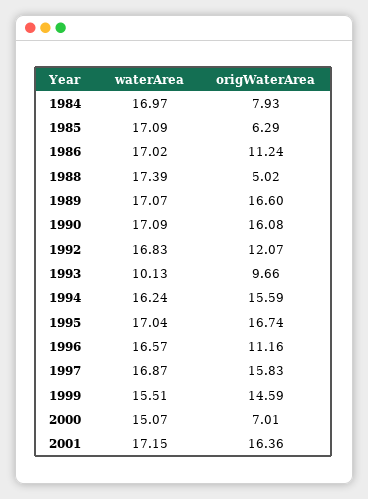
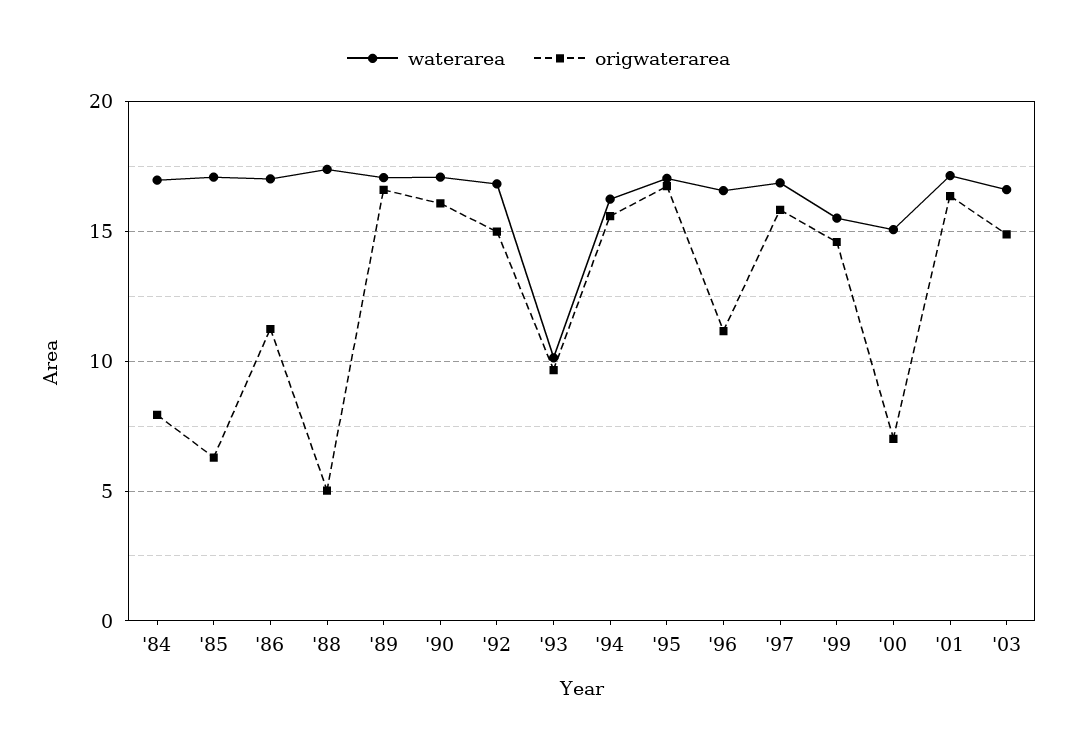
origWaterArea, 1992: 12.07 -> 15
waterArea, '03: none -> 16.5
origWaterArea, '03: none -> 15

